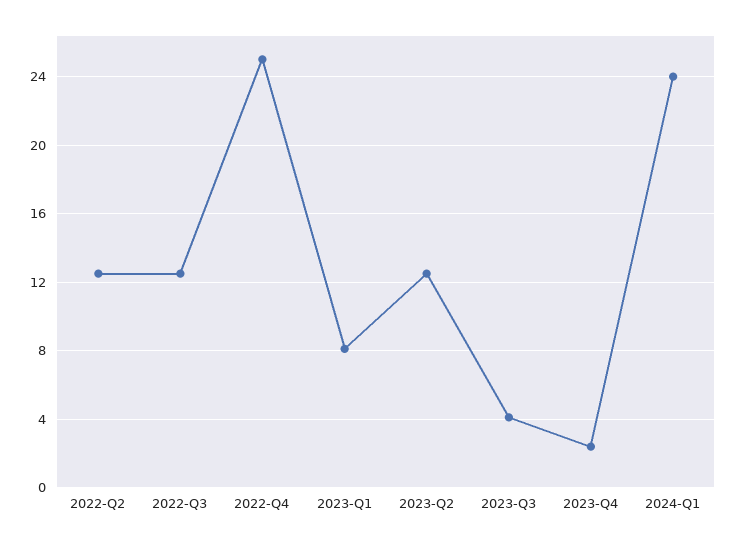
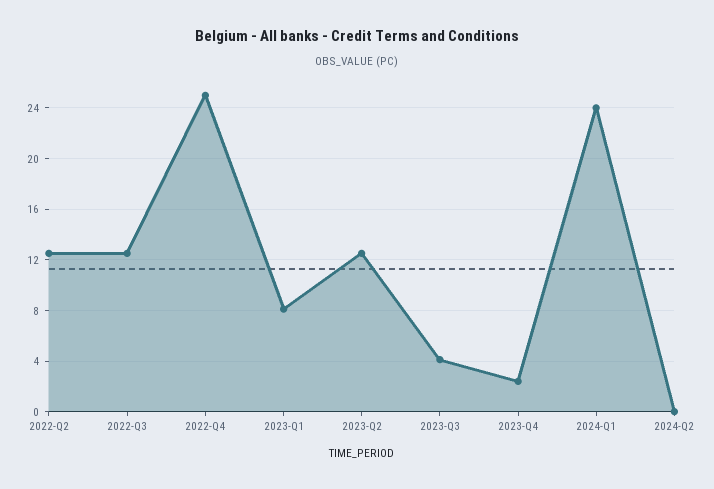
2024-Q2: none -> 0

